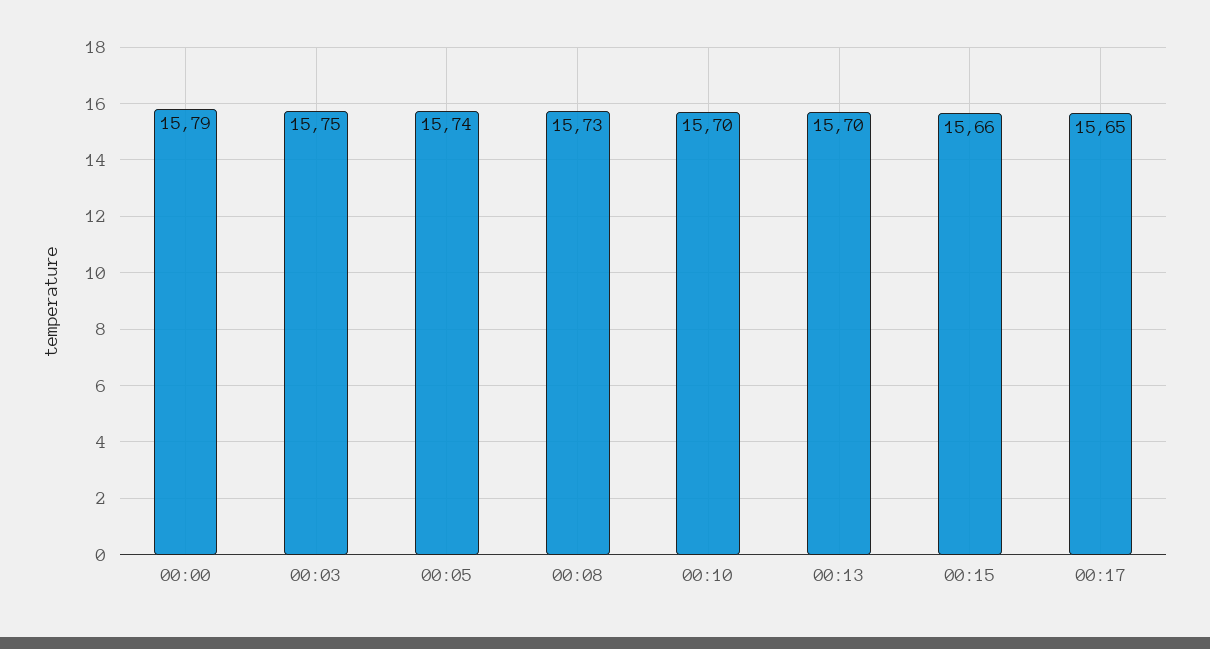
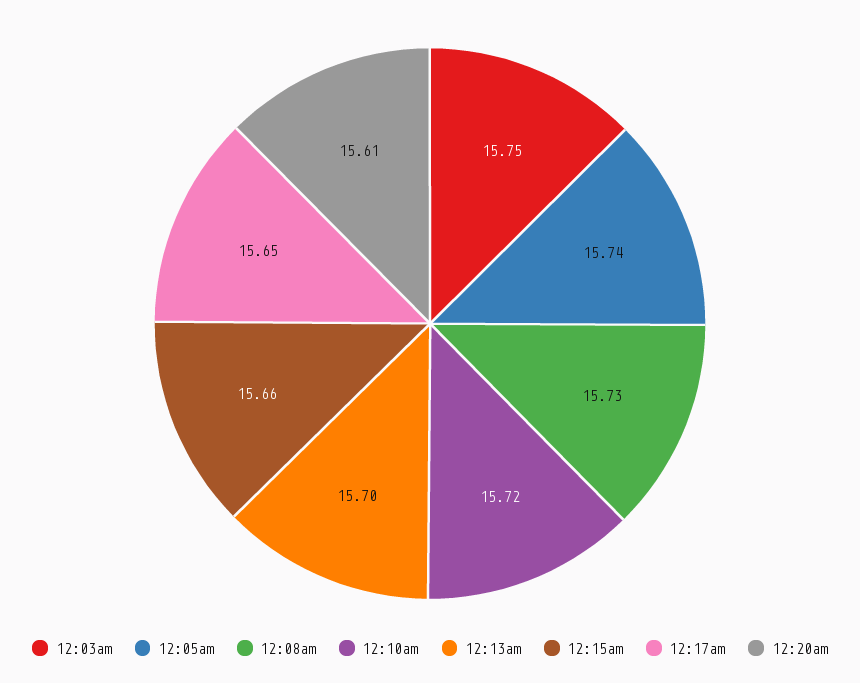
00:00: 15.79 -> none
00:10: 15.7 -> 15.72
12:20am: none -> 15.61

